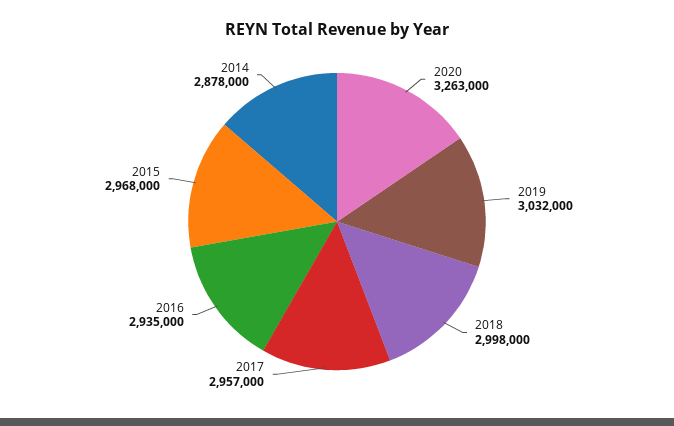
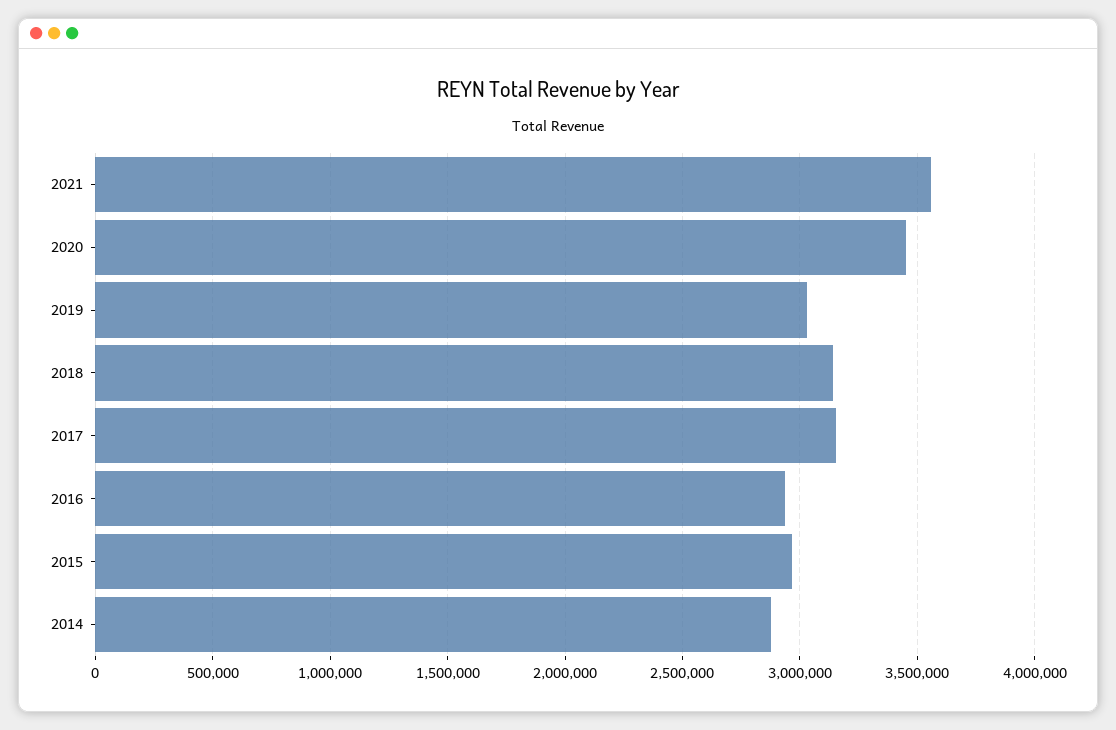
2020: 3263000 -> 3450000
2018: 2998000 -> 3150000
2017: 2957000 -> 3150000
2021: none -> 3550000

